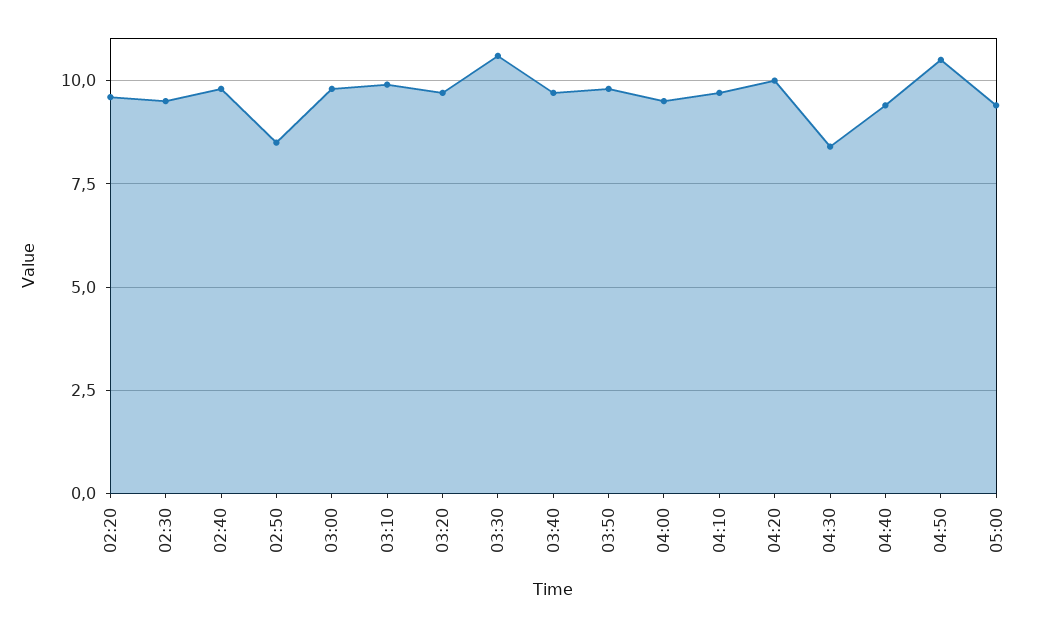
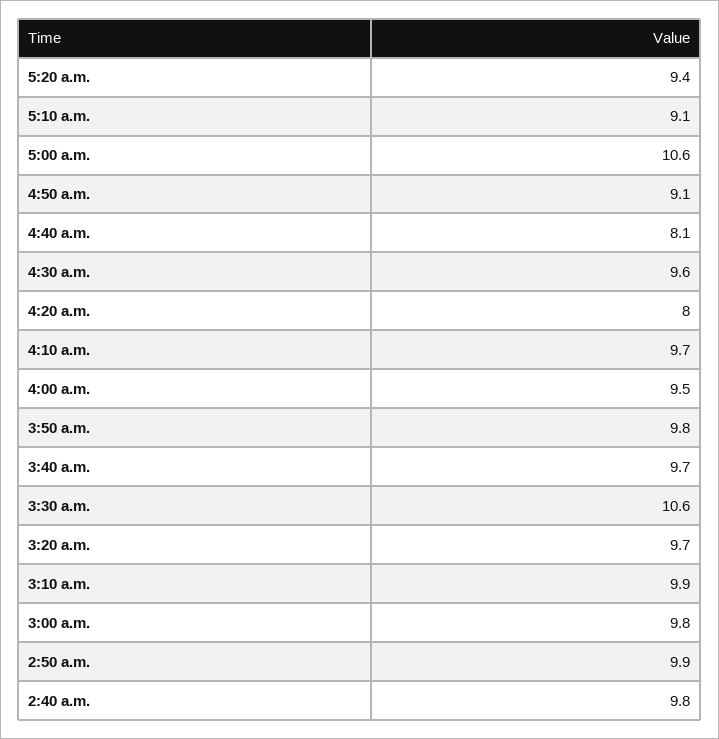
02:20: 9.5 -> none
02:30: 9.5 -> none
02:50: 8.5 -> 9.9
04:20: 10 -> 8
04:30: 8.5 -> 9.6
04:40: 9.5 -> 8.1
04:50: 10.5 -> 9.1
05:00: 9.5 -> 10.6
5:20 a.m.: none -> 9.4
5:10 a.m.: none -> 9.1

